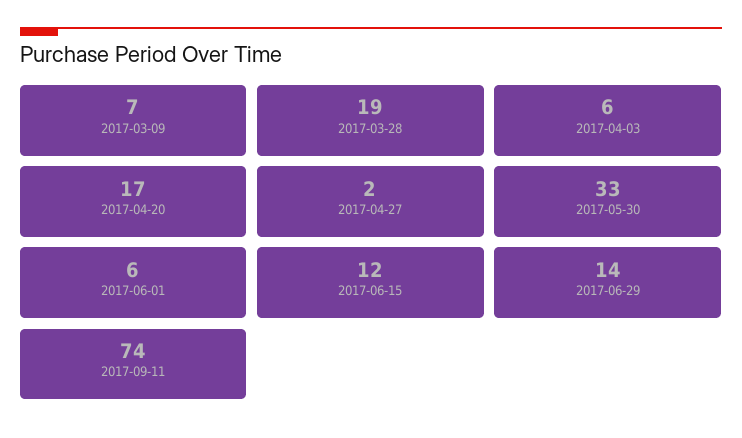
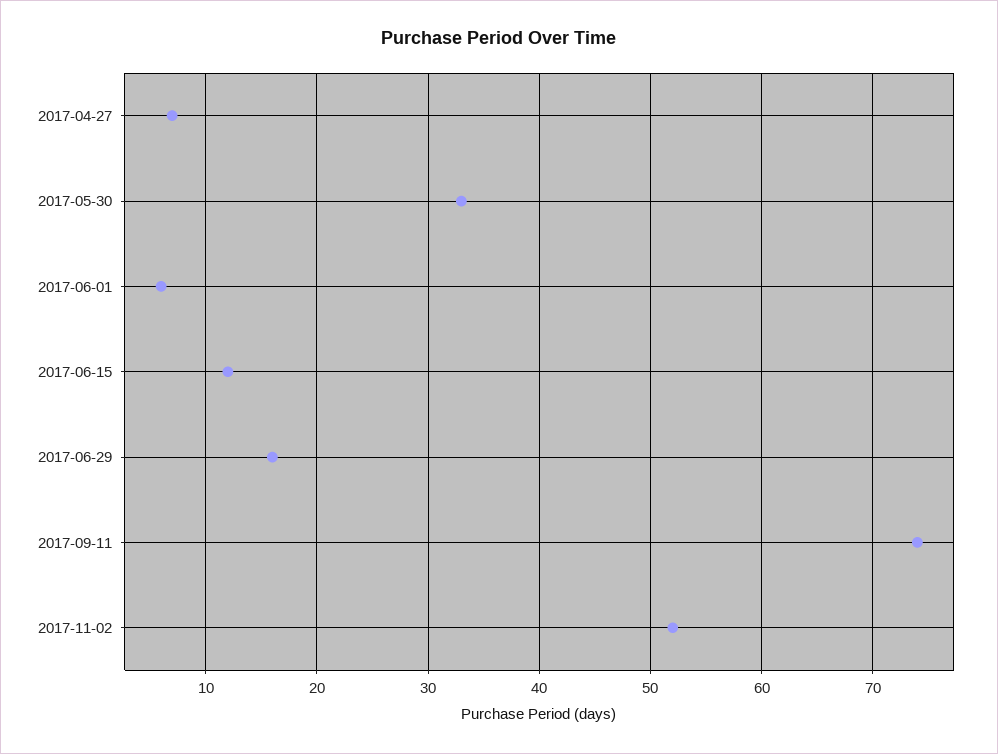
2017-03-09: 7 -> none
2017-03-28: 19 -> none
2017-04-03: 6 -> none
2017-04-20: 17 -> none
2017-04-27: 2 -> 7
2017-06-29: 14 -> 16
2017-11-02: none -> 52

